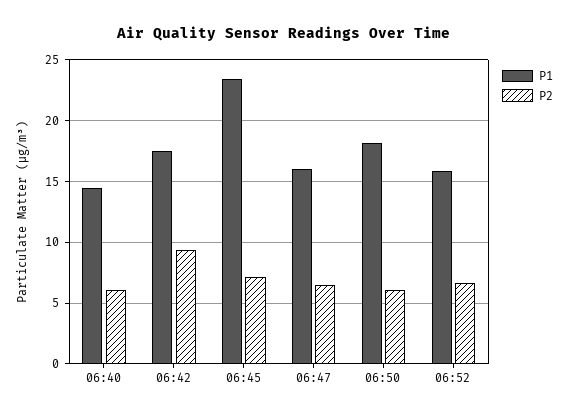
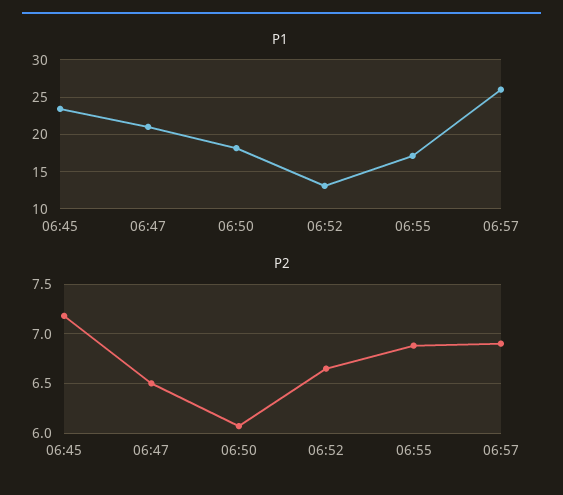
P1, 06:40: 14.5 -> none
P2, 06:40: 6 -> none
P1, 06:42: 17.5 -> none
P2, 06:42: 9.5 -> none
P1, 06:47: 16 -> 21
P1, 06:52: 16 -> 13
P1, 06:55: none -> 17
P1, 06:57: none -> 26
P2, 06:55: none -> 6.9
P2, 06:57: none -> 6.9

